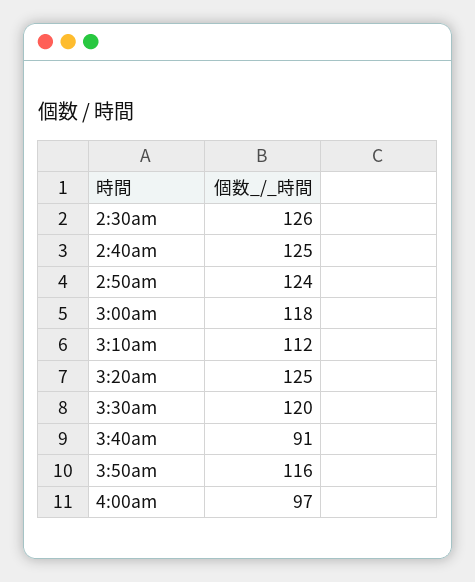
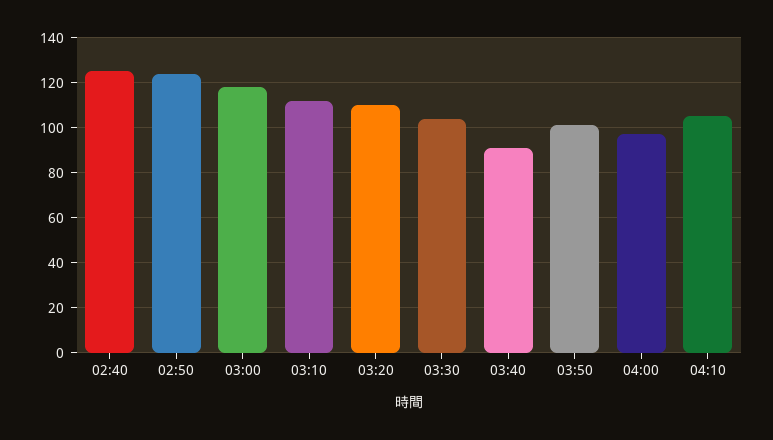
2:30am: 126 -> none
3:20am: 125 -> 110
3:30am: 120 -> 105
3:50am: 116 -> 100
04:10: none -> 105

